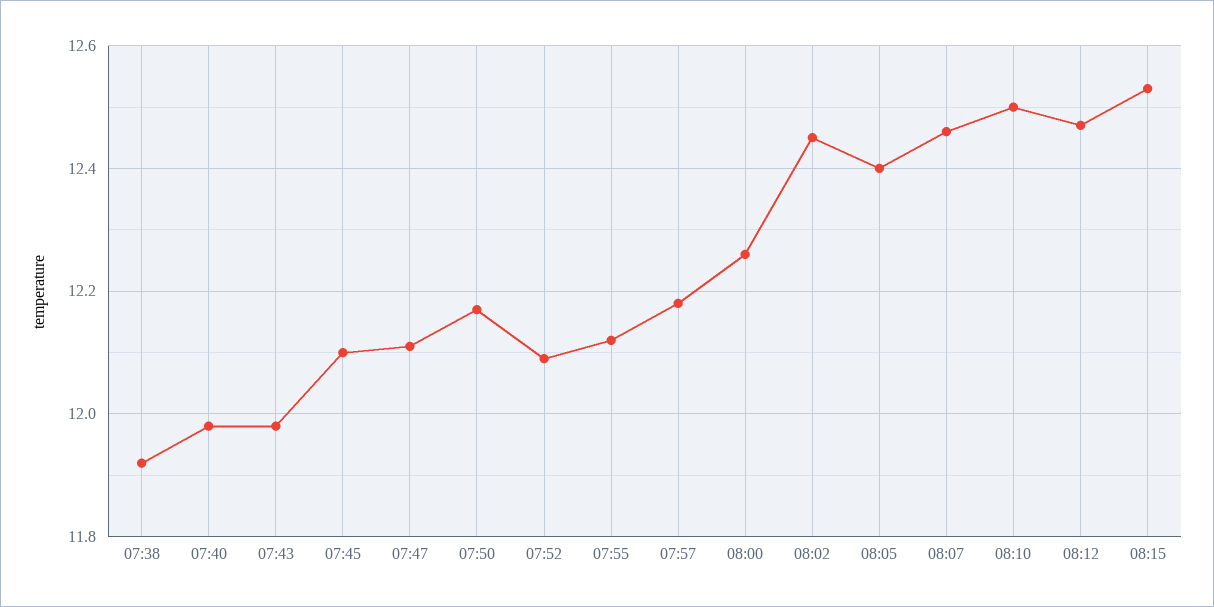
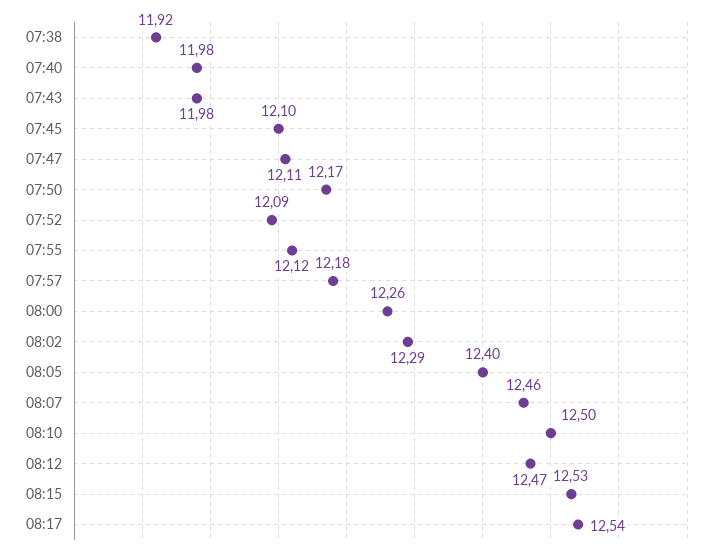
08:02: 12.45 -> 12.29
08:17: none -> 12.54

